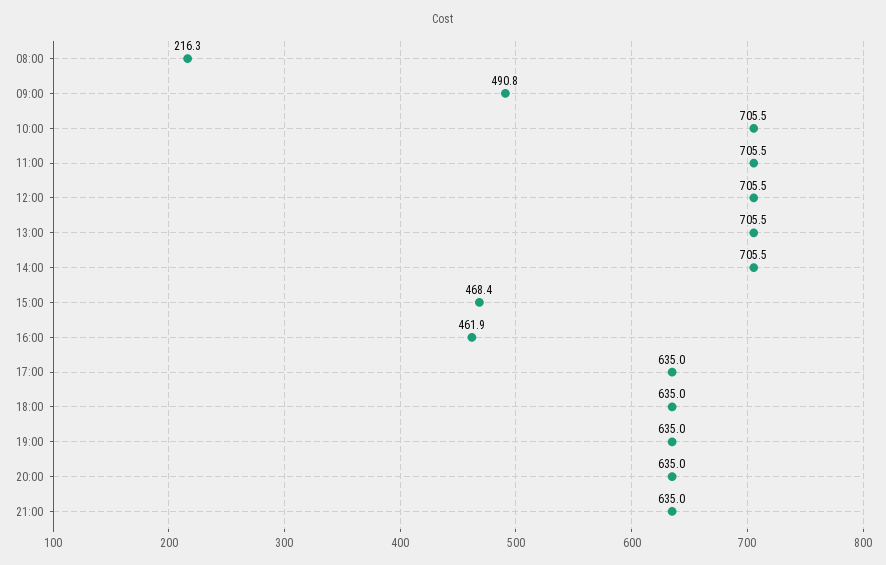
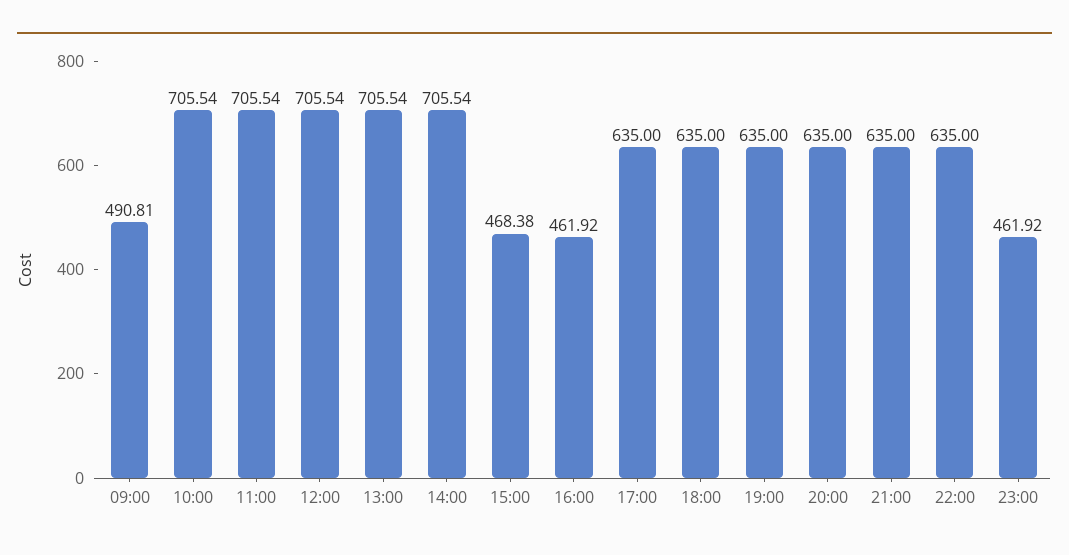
08:00: 216.3 -> none
22:00: none -> 635
23:00: none -> 461.92

